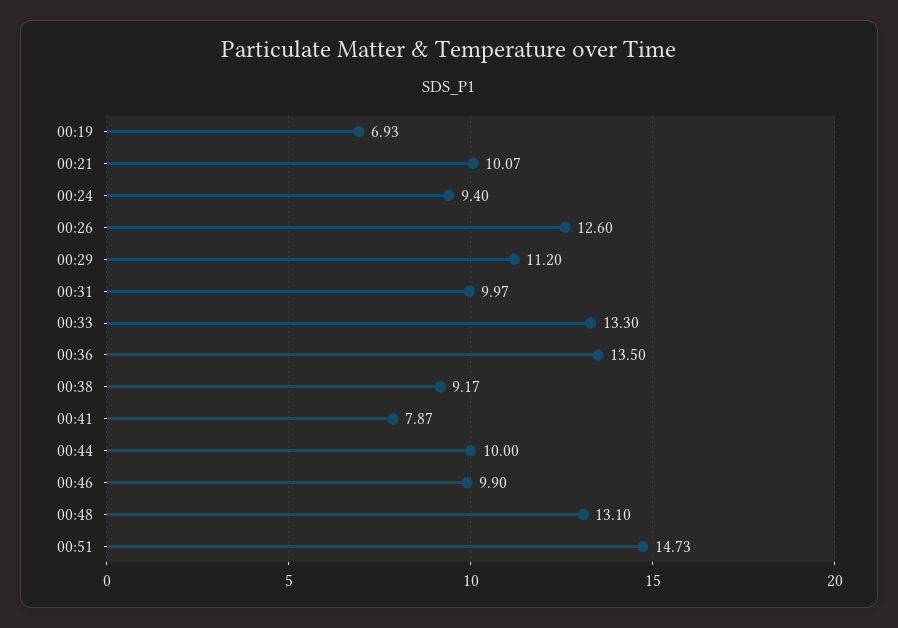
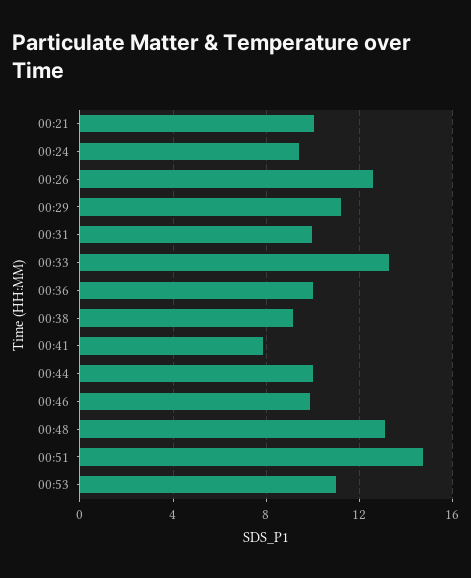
00:19: 6.93 -> none
00:36: 13.5 -> 10
00:53: none -> 11

